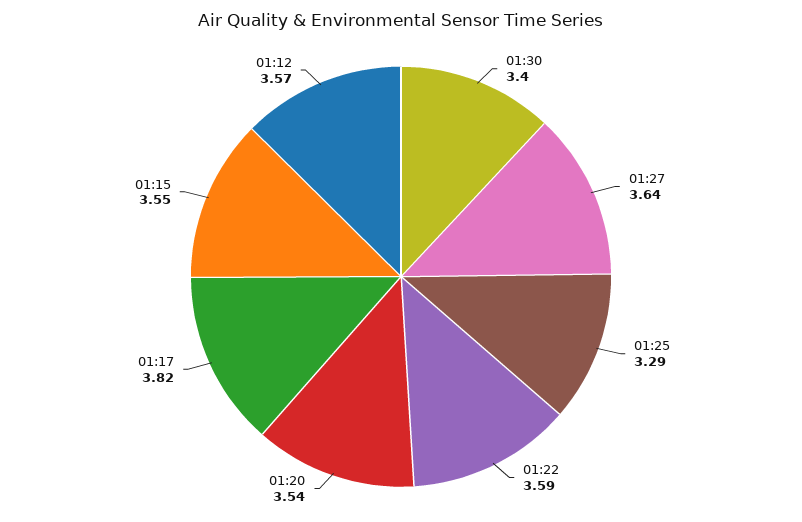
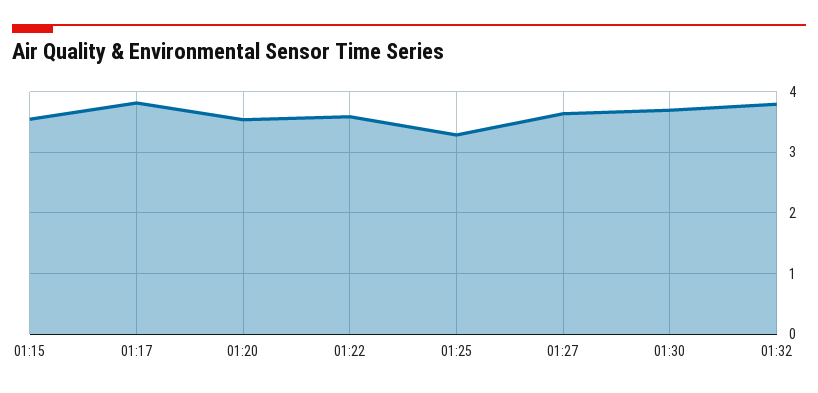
01:30: 3.4 -> 3.7
01:12: 3.57 -> none
01:32: none -> 3.8

